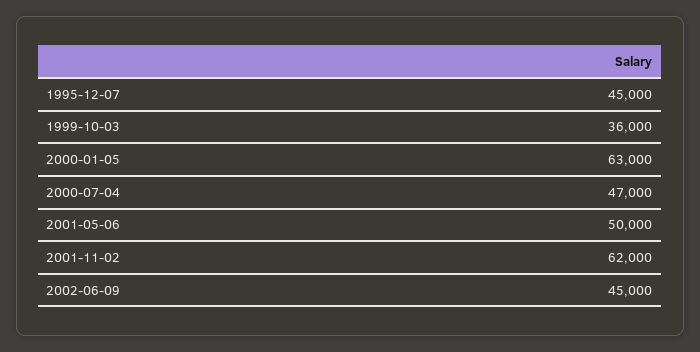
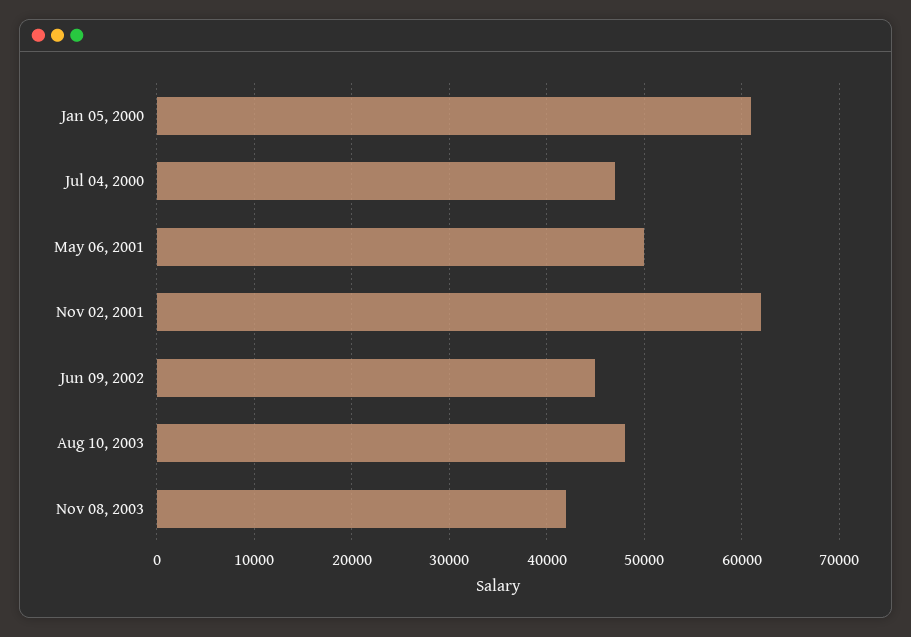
1995-12-07: 45000 -> none
1999-10-03: 36000 -> none
2000-01-05: 63000 -> 61000
Aug 10, 2003: none -> 48000
Nov 08, 2003: none -> 42000

